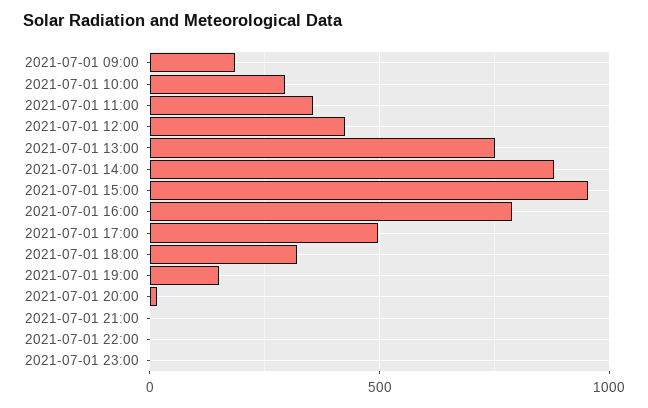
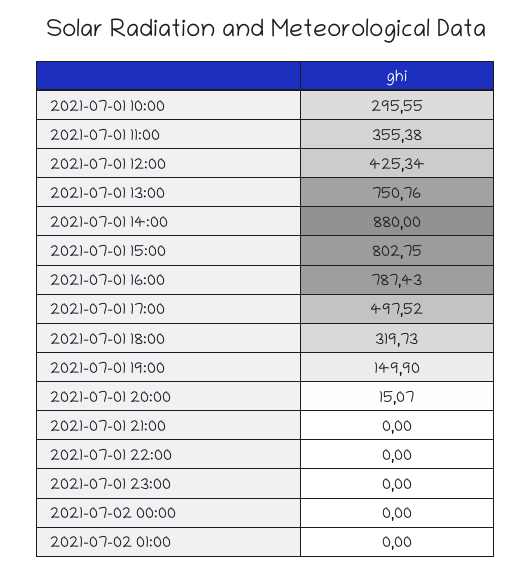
2021-07-01 09:00: 200 -> none
2021-07-01 15:00: 950 -> 802.75
2021-07-02 00:00: none -> 0
2021-07-02 01:00: none -> 0

